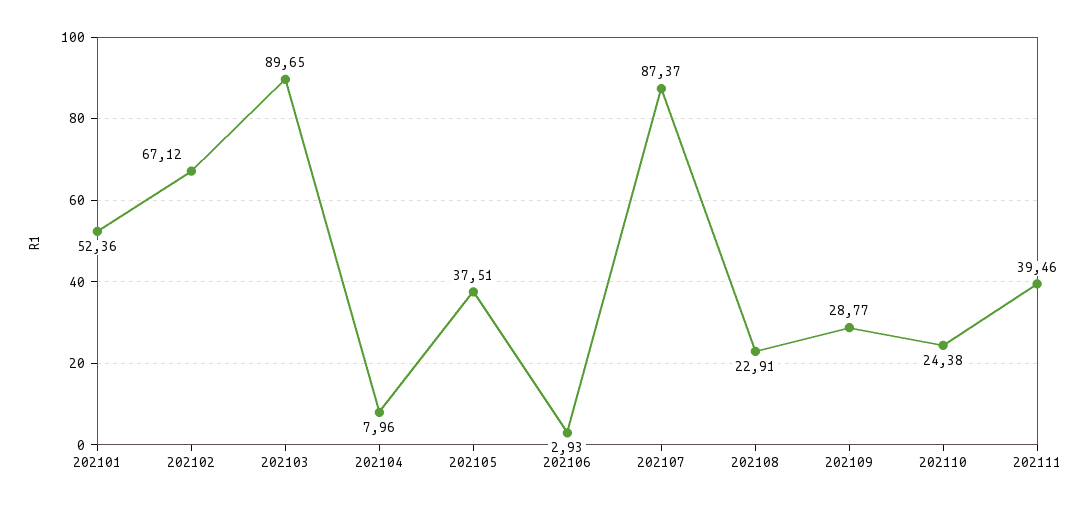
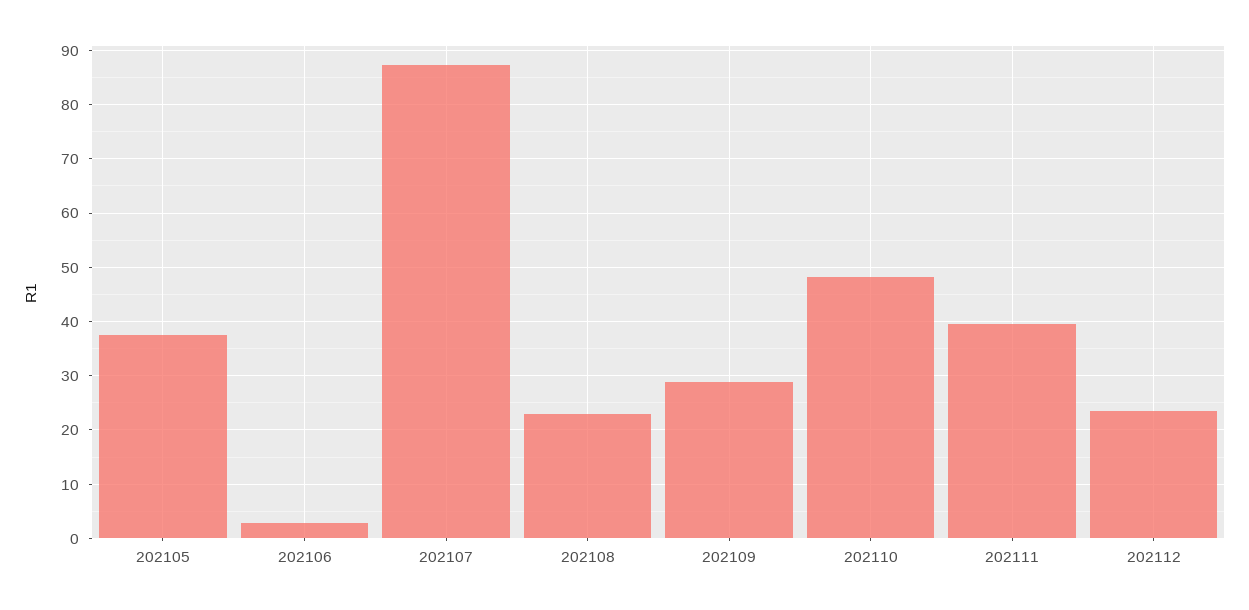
202101: 52.36 -> none
202102: 67.12 -> none
202103: 89.65 -> none
202104: 7.96 -> none
202110: 24.38 -> 48
202112: none -> 24

